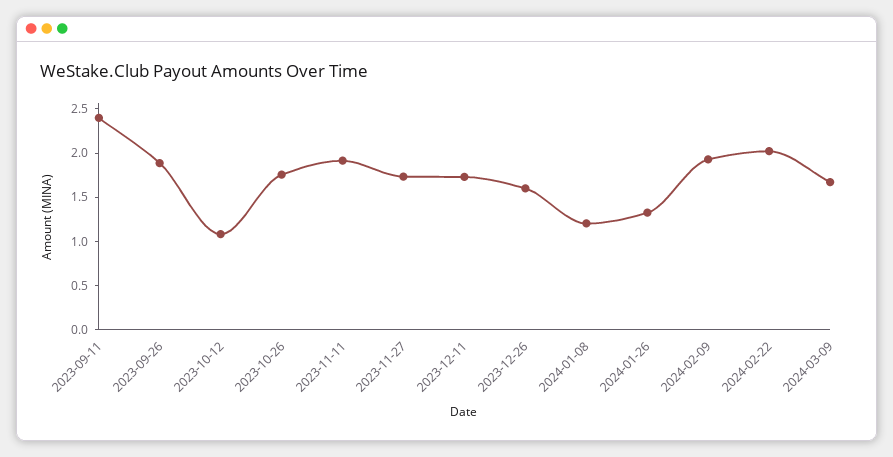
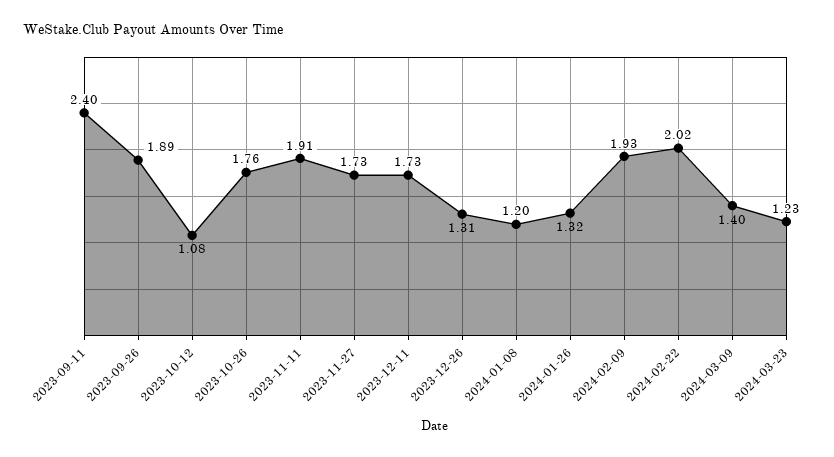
2023-12-26: 1.6 -> 1.31
2024-03-09: 1.7 -> 1.4
2024-03-23: none -> 1.23

